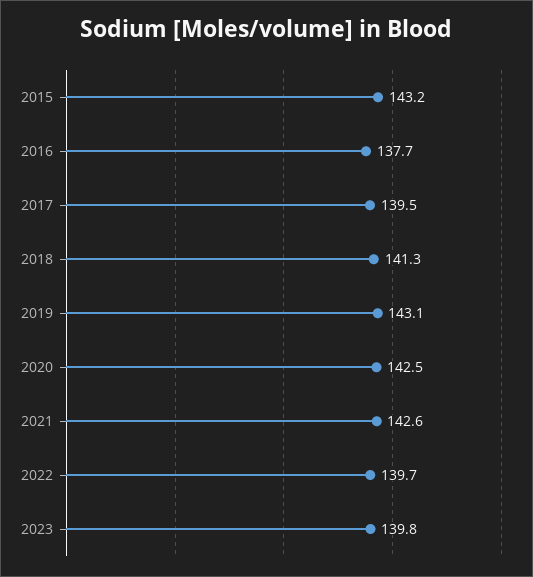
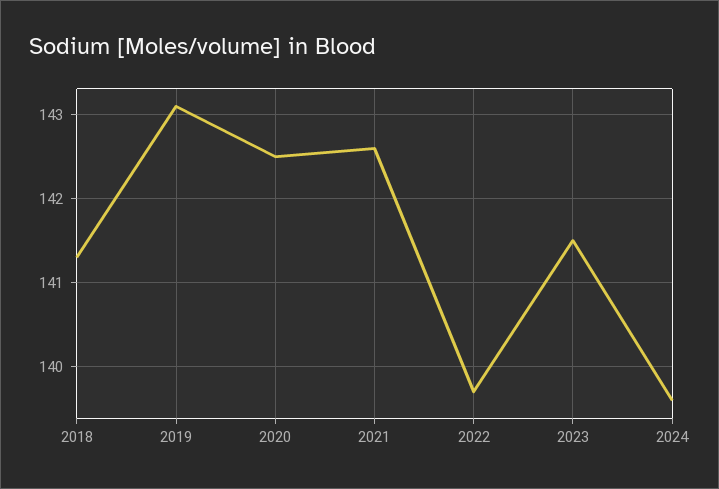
2015: 143.2 -> none
2016: 137.7 -> none
2017: 139.5 -> none
2023: 139.8 -> 141.5
2024: none -> 139.6

